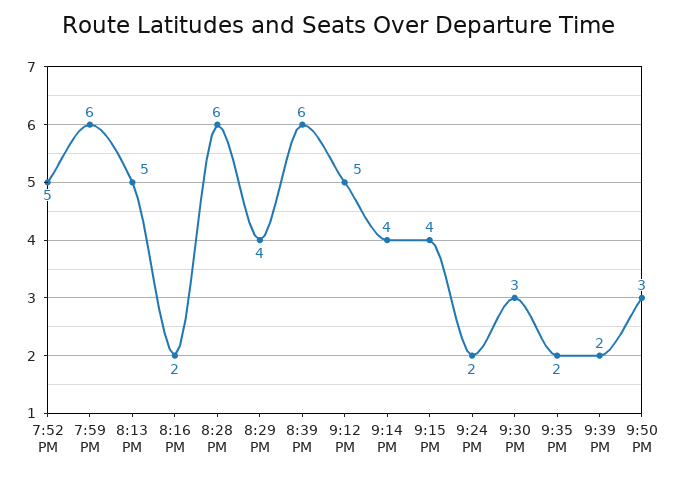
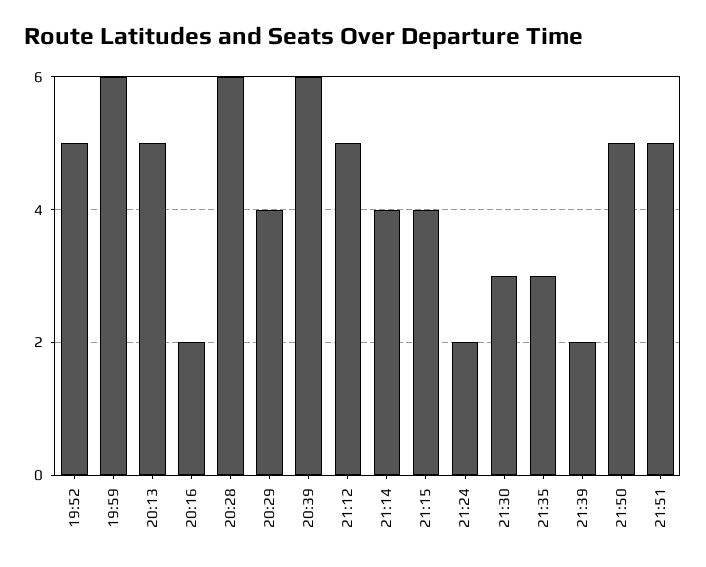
9:35 PM: 2 -> 3
9:50 PM: 3 -> 5
21:51: none -> 5

